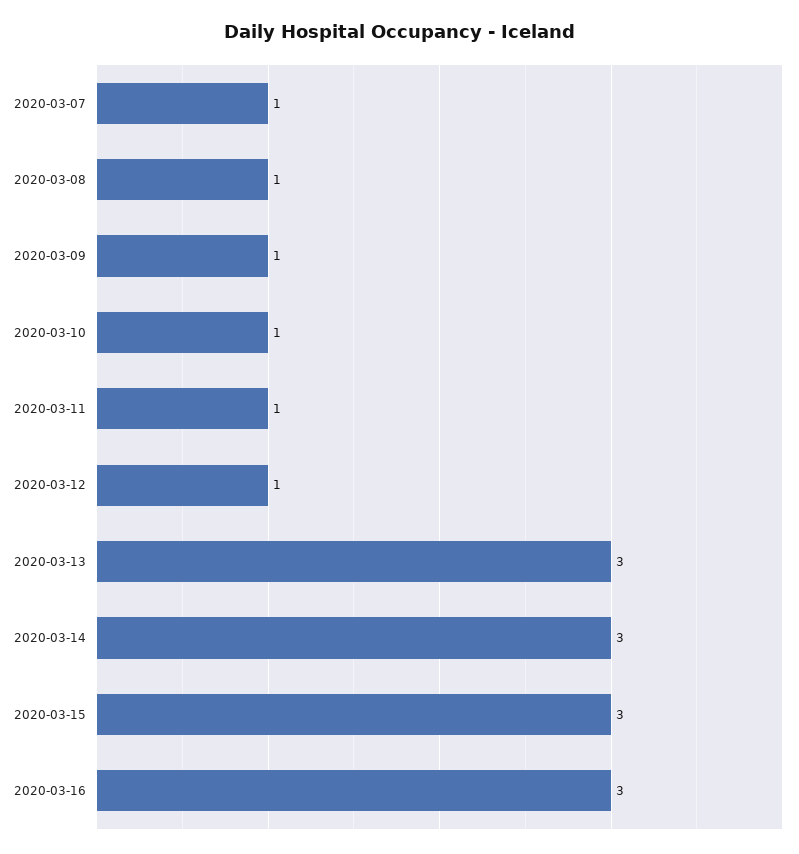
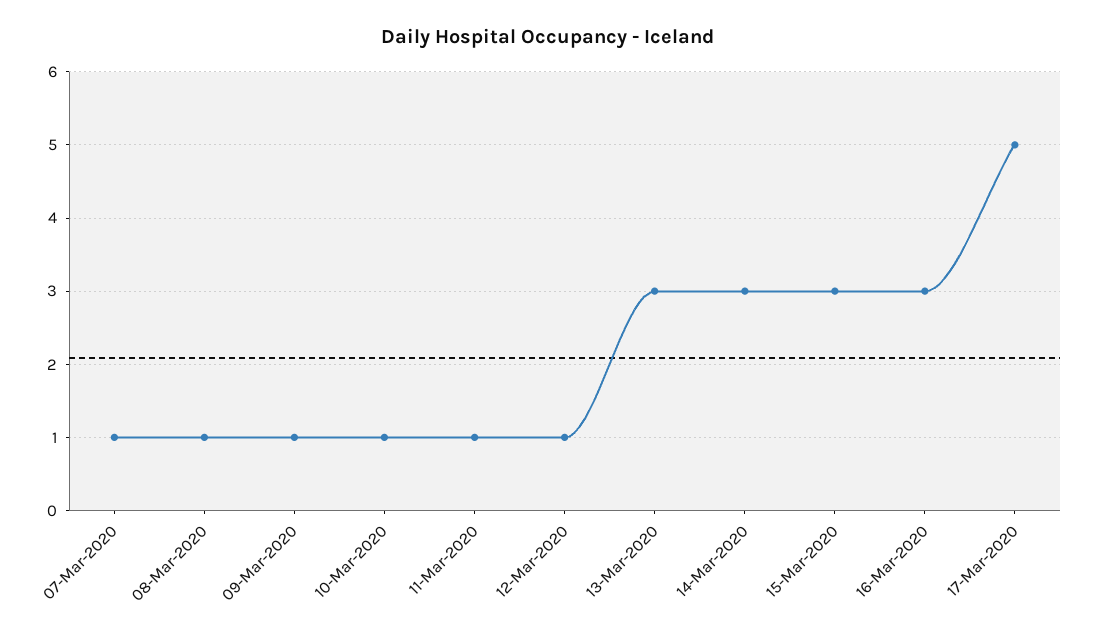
17-Mar-2020: none -> 5

